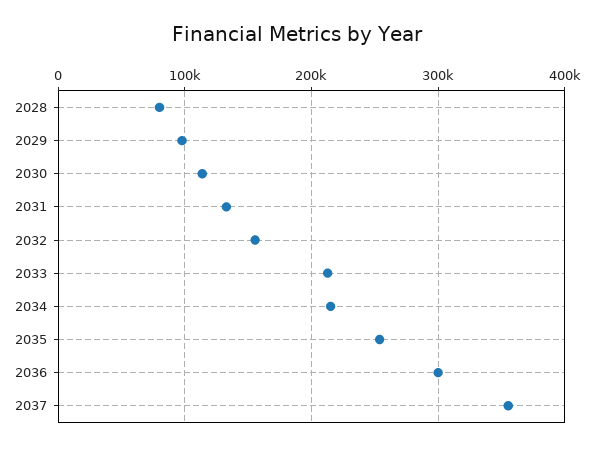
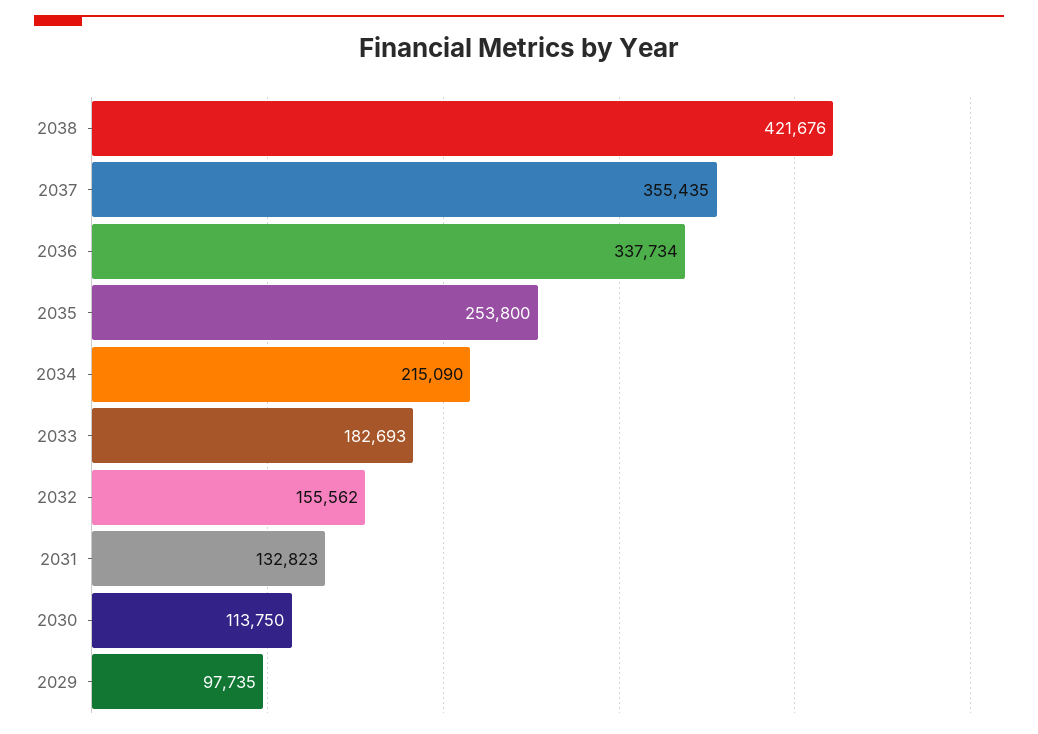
2028: 80000 -> none
2033: 210000 -> 182693
2036: 300000 -> 337734
2038: none -> 421676

